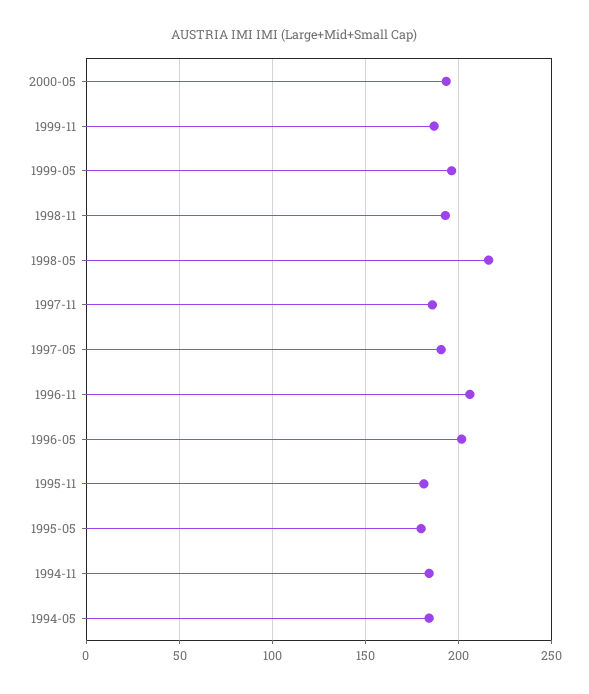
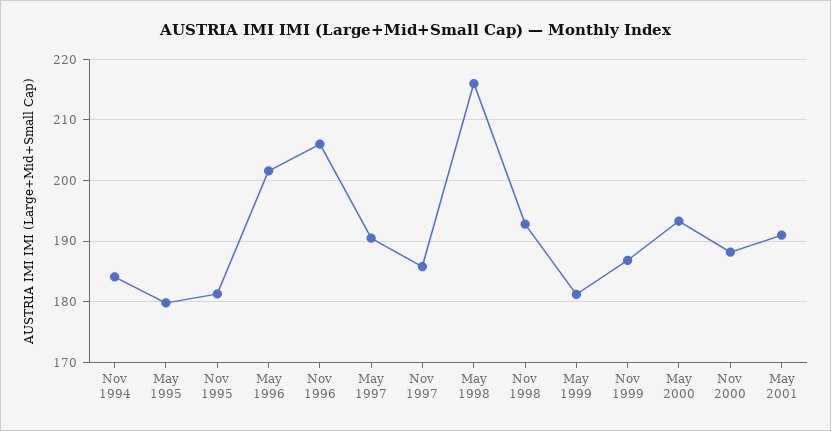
1999-05: 195 -> 181
1994-05: 185 -> none
Nov 2000: none -> 188
May 2001: none -> 191

